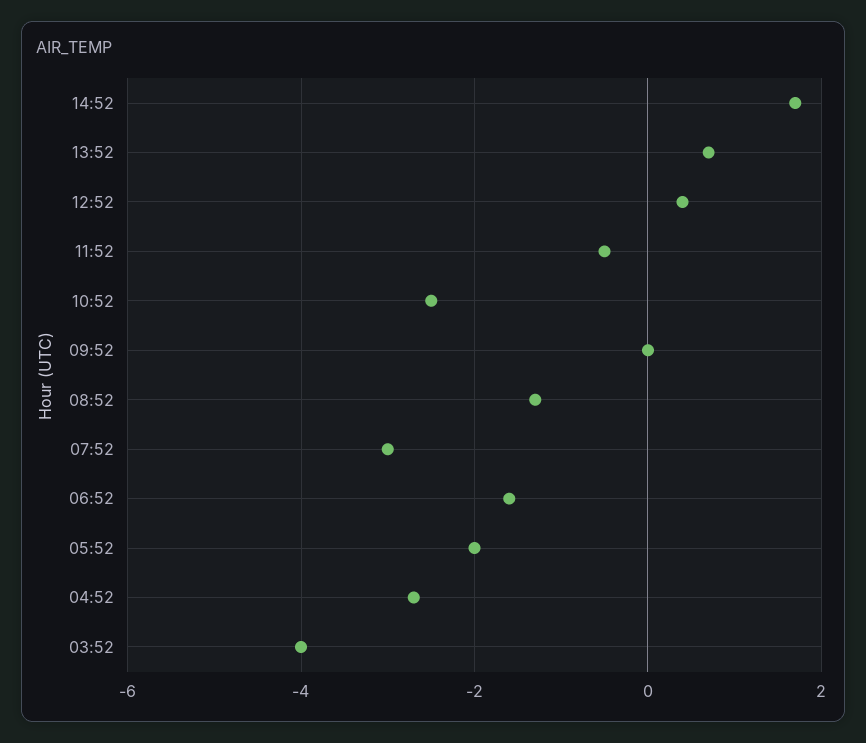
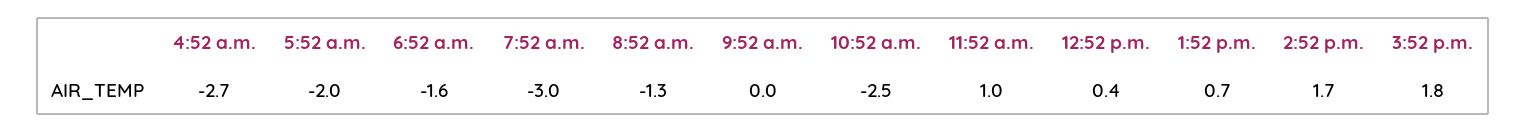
11:52: -0.5 -> 1
03:52: -4 -> none
3:52 p.m.: none -> 1.8

